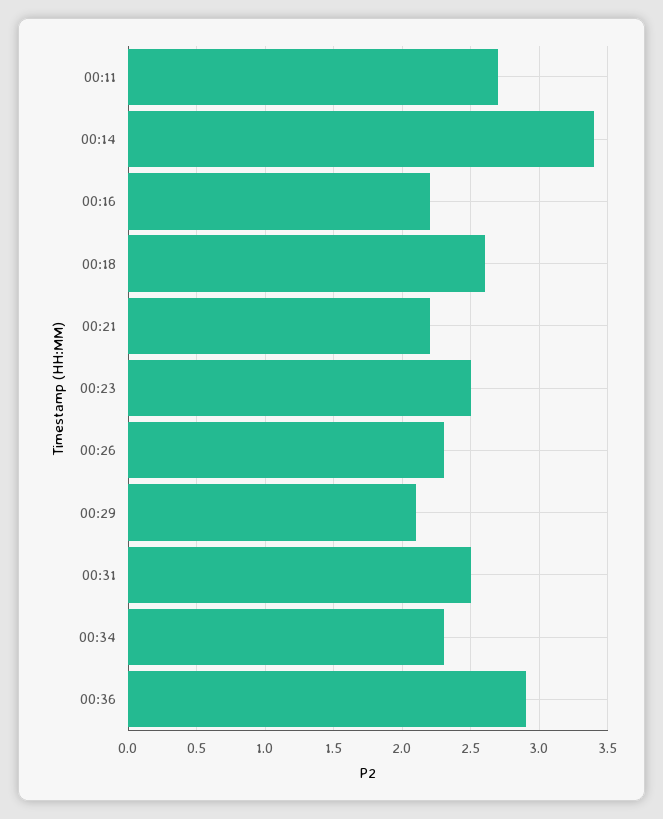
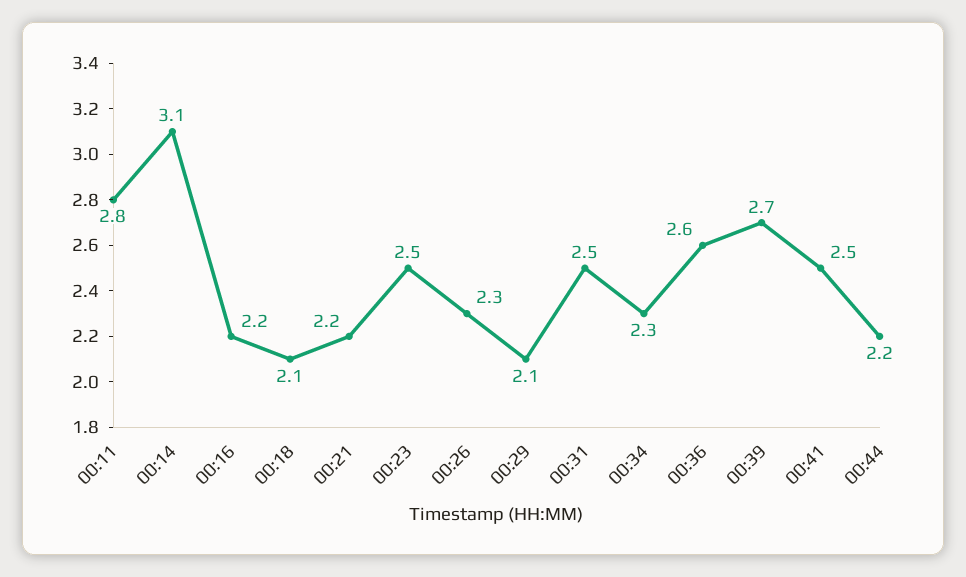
00:11: 2.7 -> 2.8
00:14: 3.4 -> 3.1
00:18: 2.6 -> 2.1
00:36: 2.9 -> 2.6
00:39: none -> 2.7
00:41: none -> 2.5
00:44: none -> 2.2

